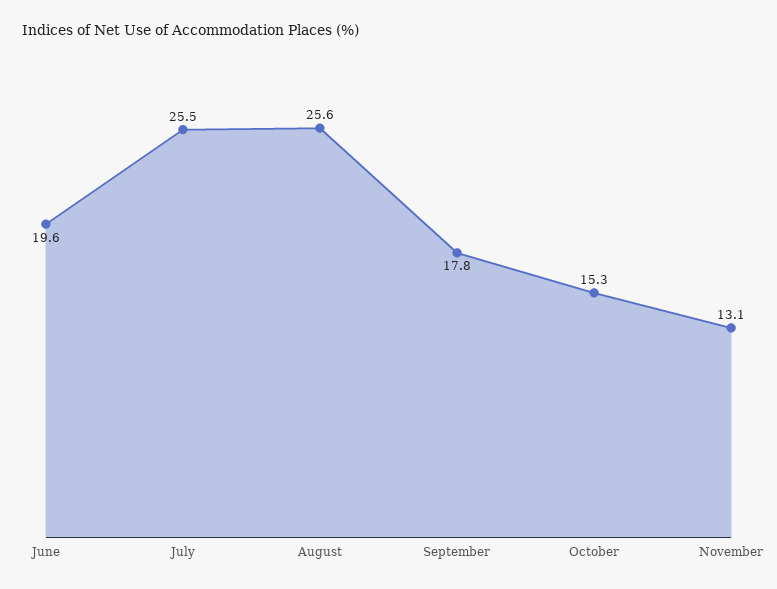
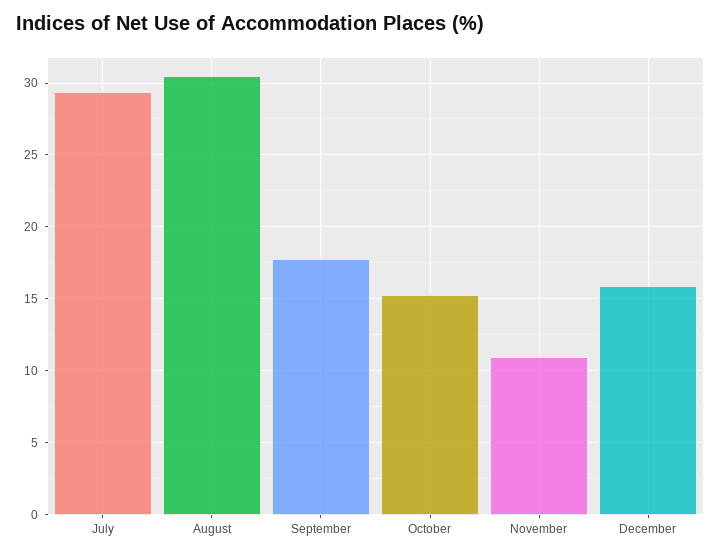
June: 19.6 -> none
July: 25.5 -> 29.5
August: 25.6 -> 30.5
November: 13.1 -> 11
December: none -> 16

